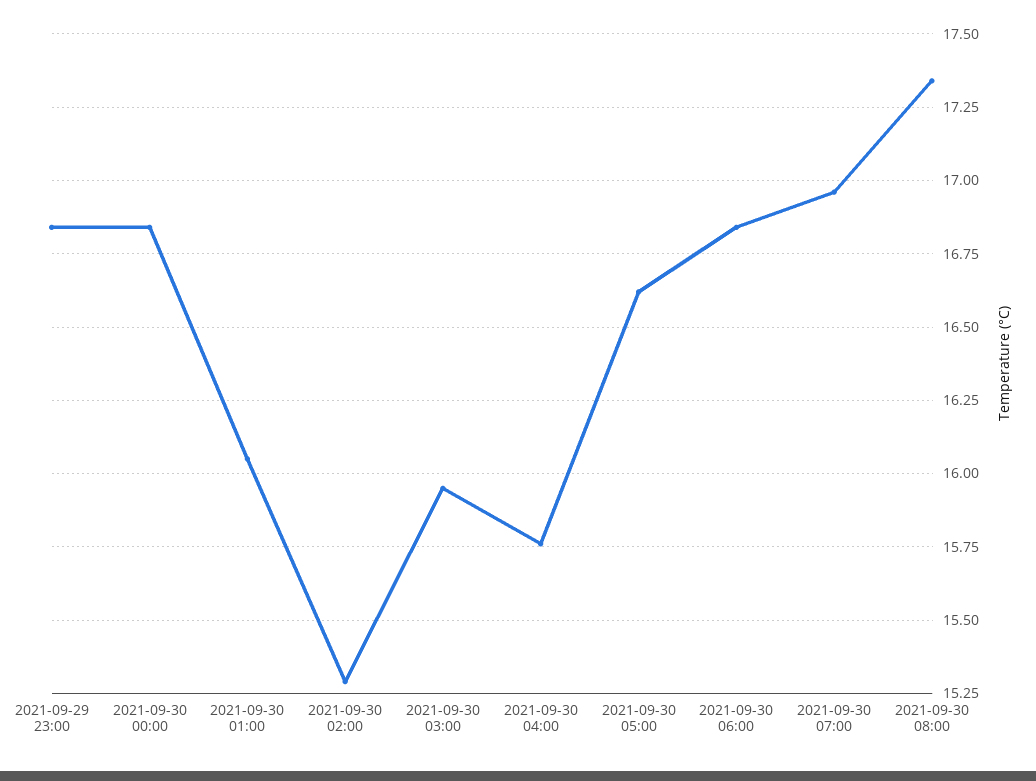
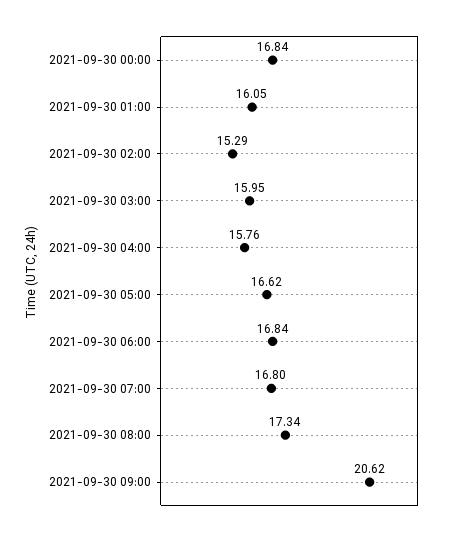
2021-09-29 23:00: 16.85 -> none
2021-09-30 07:00: 16.95 -> 16.8
2021-09-30 09:00: none -> 20.62

